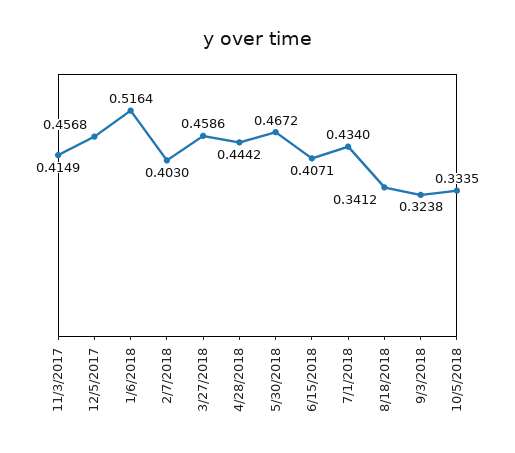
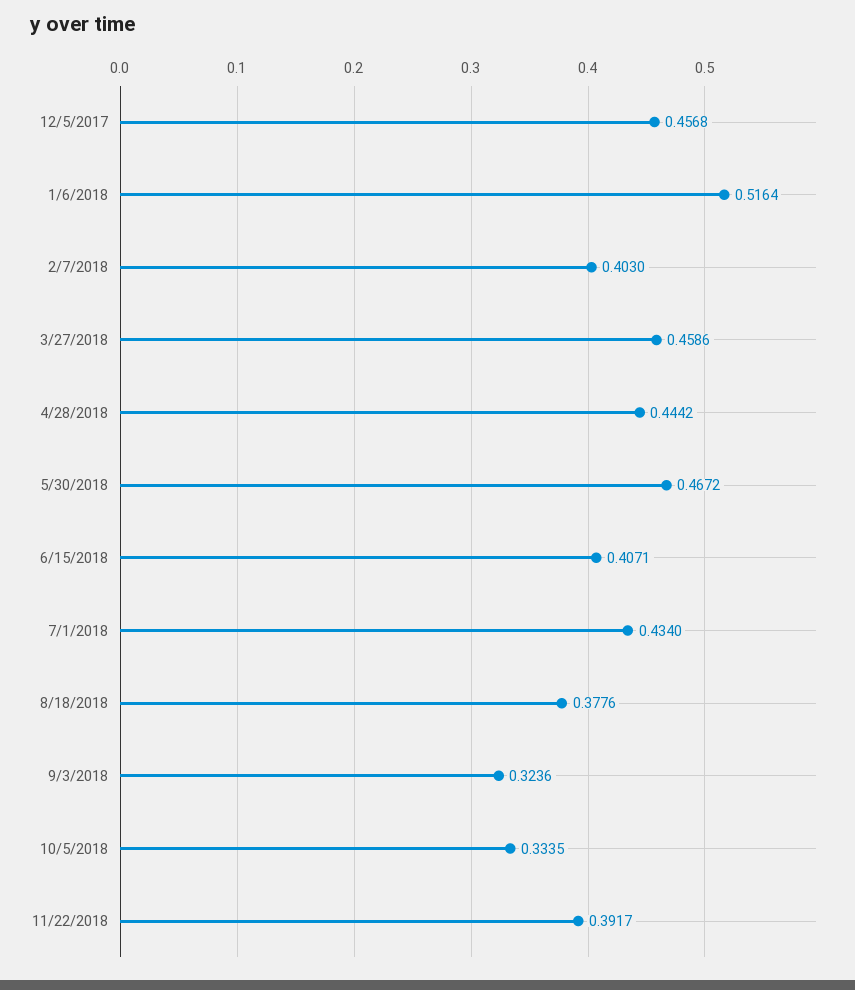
11/3/2017: 0.4149 -> none
8/18/2018: 0.3412 -> 0.3776
9/3/2018: 0.3238 -> 0.3236
11/22/2018: none -> 0.3917

